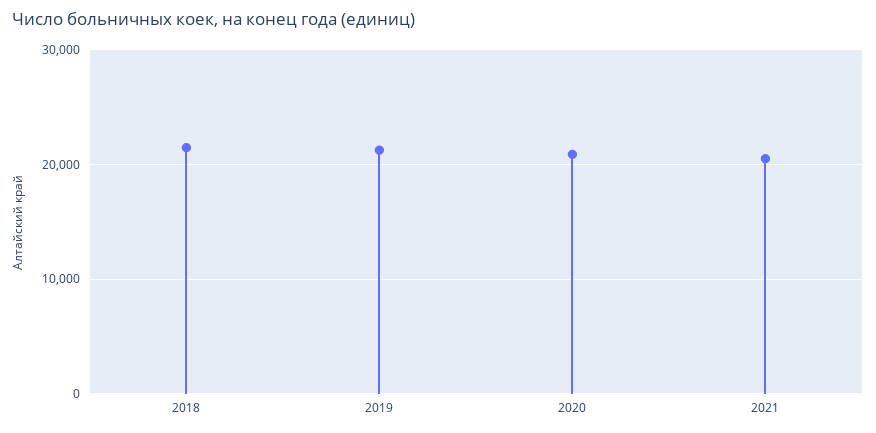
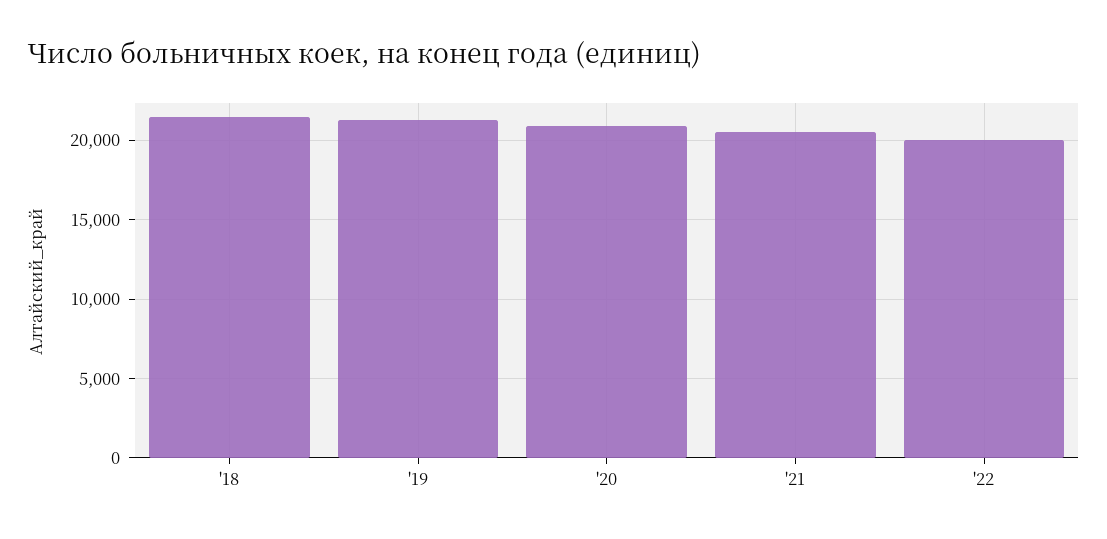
'22: none -> 20000

